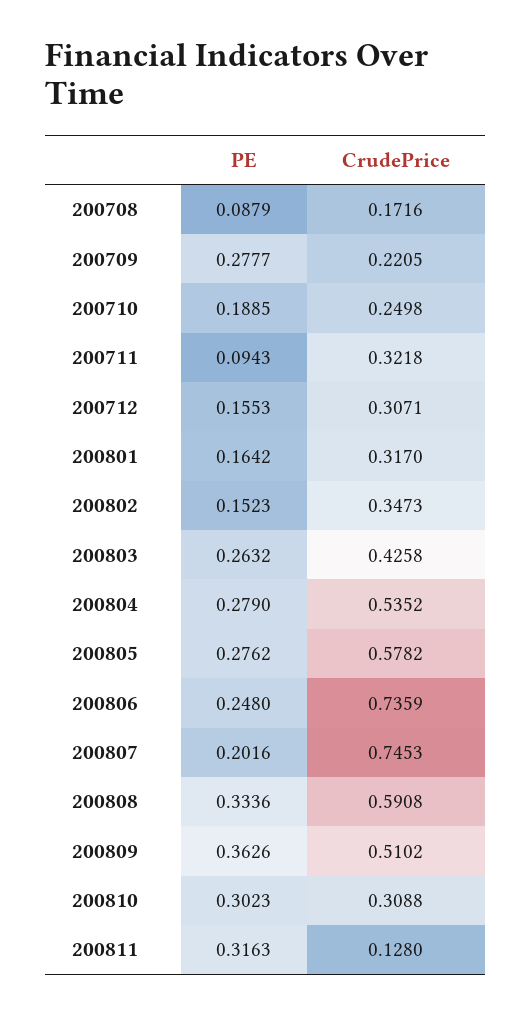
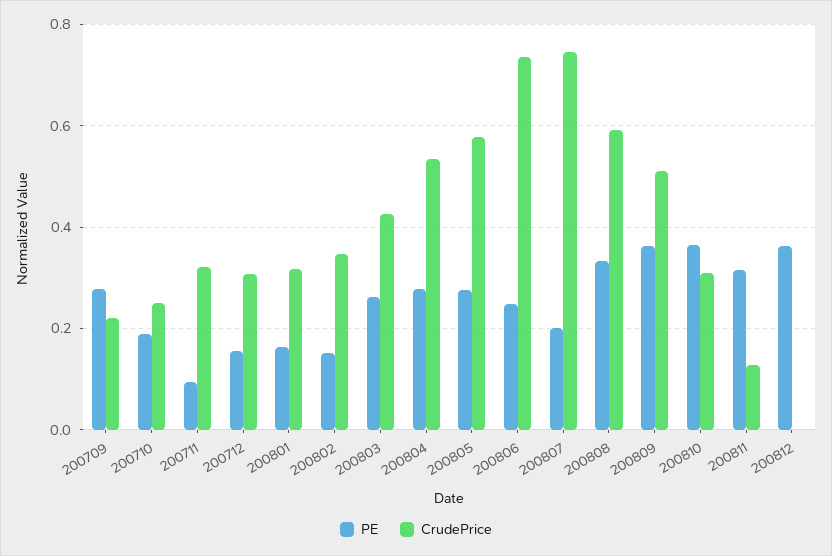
PE, 200708: 0.0879 -> none
CrudePrice, 200708: 0.1716 -> none
PE, 200810: 0.3023 -> 0.36
PE, 200812: none -> 0.36
CrudePrice, 200812: none -> 0

